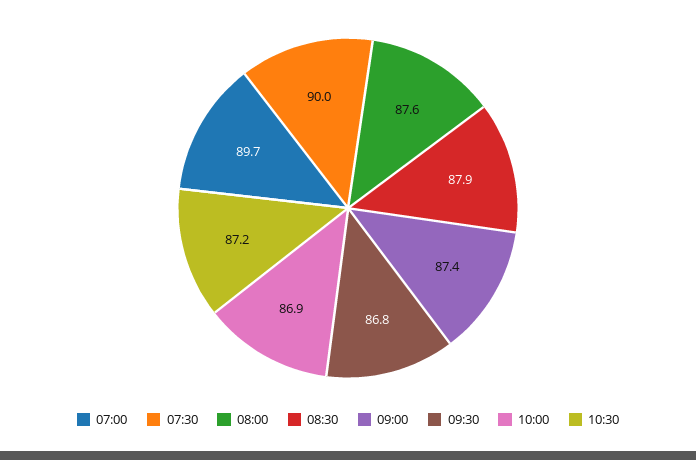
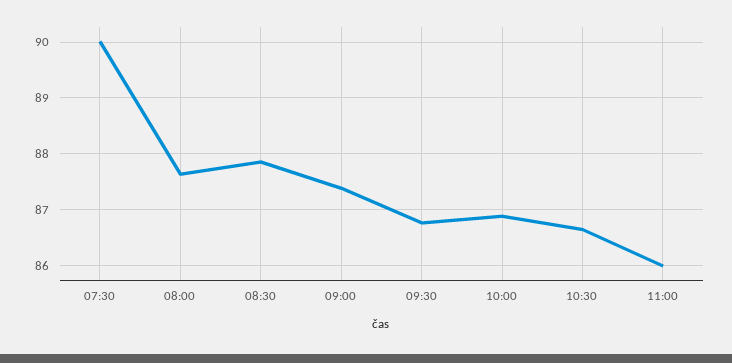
07:00: 89.7 -> none
10:30: 87.2 -> 86.6
11:00: none -> 86

